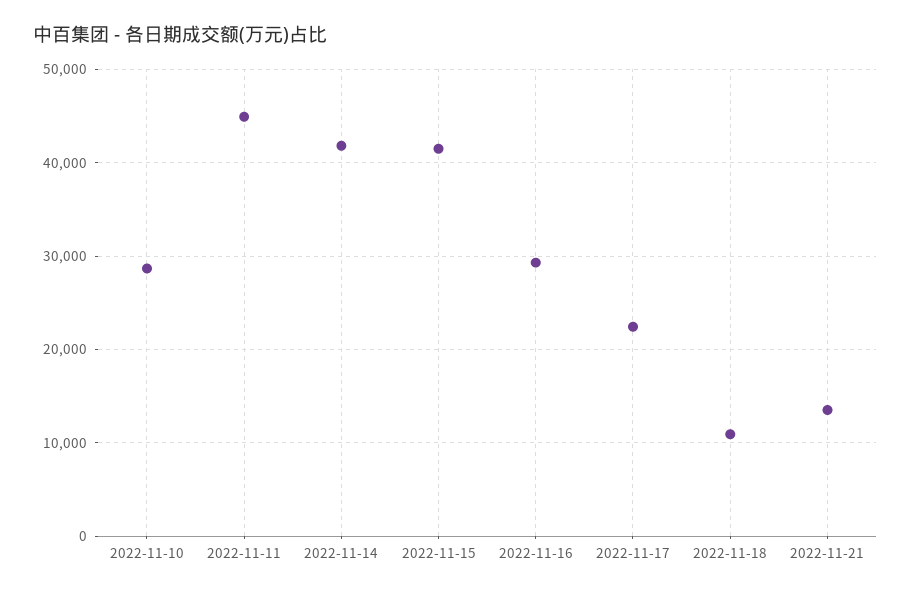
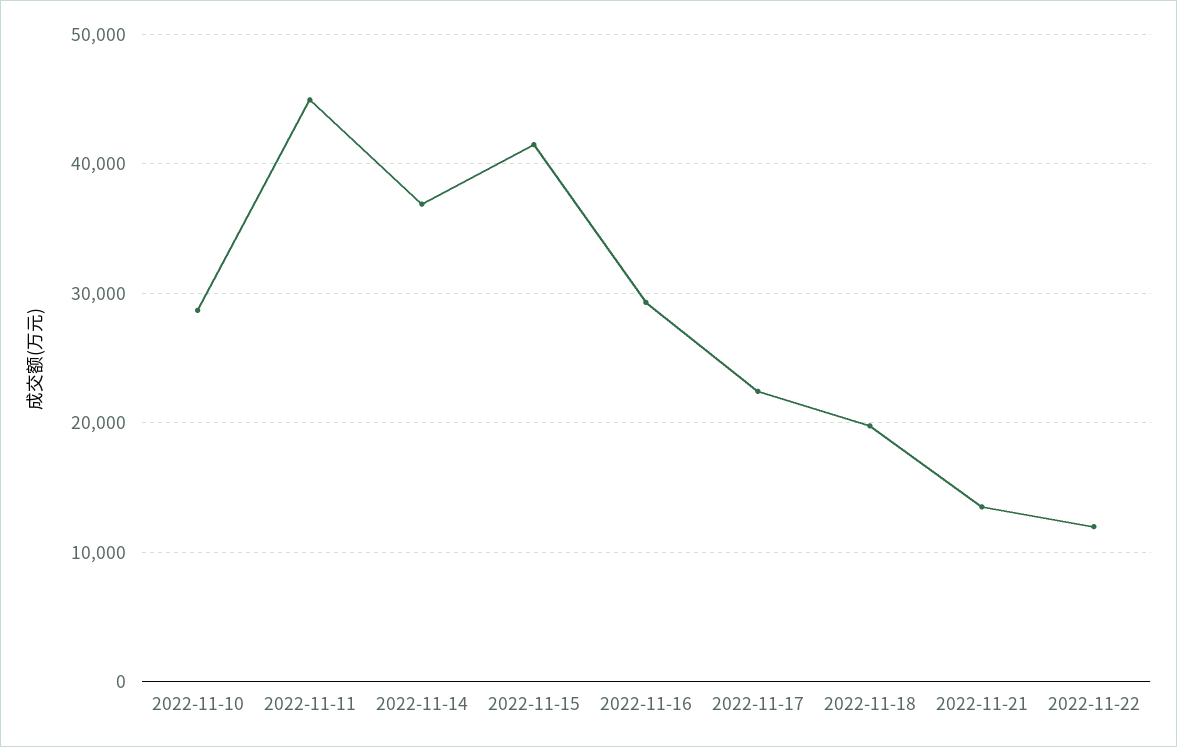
2022-11-14: 42000 -> 37000
2022-11-18: 11000 -> 20000
2022-11-22: none -> 12000

